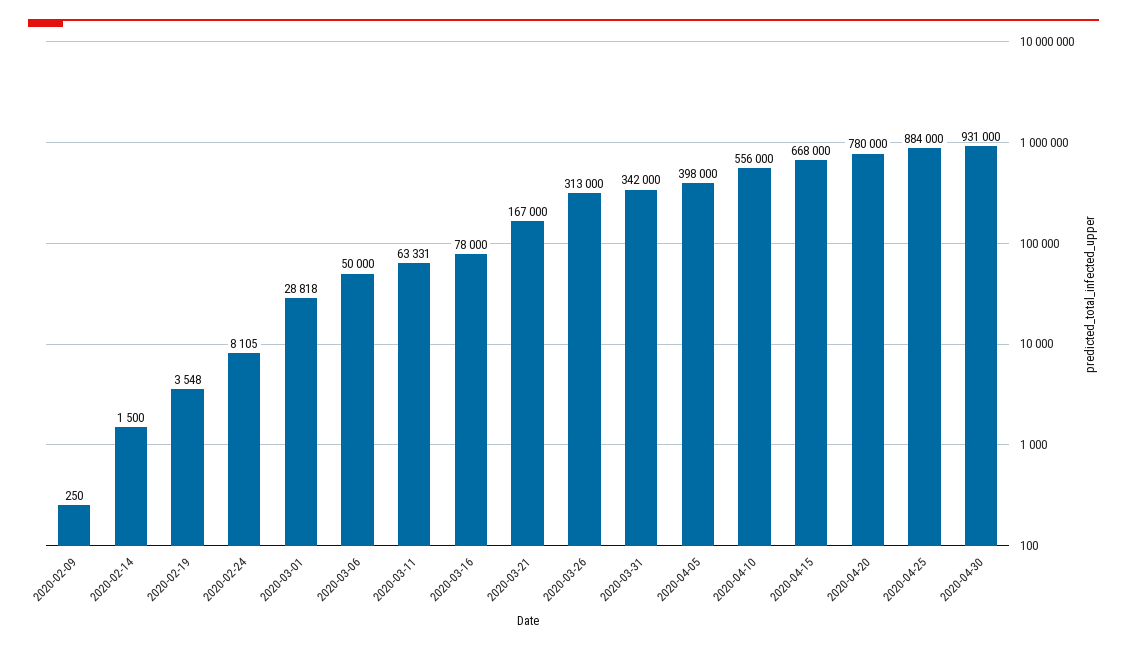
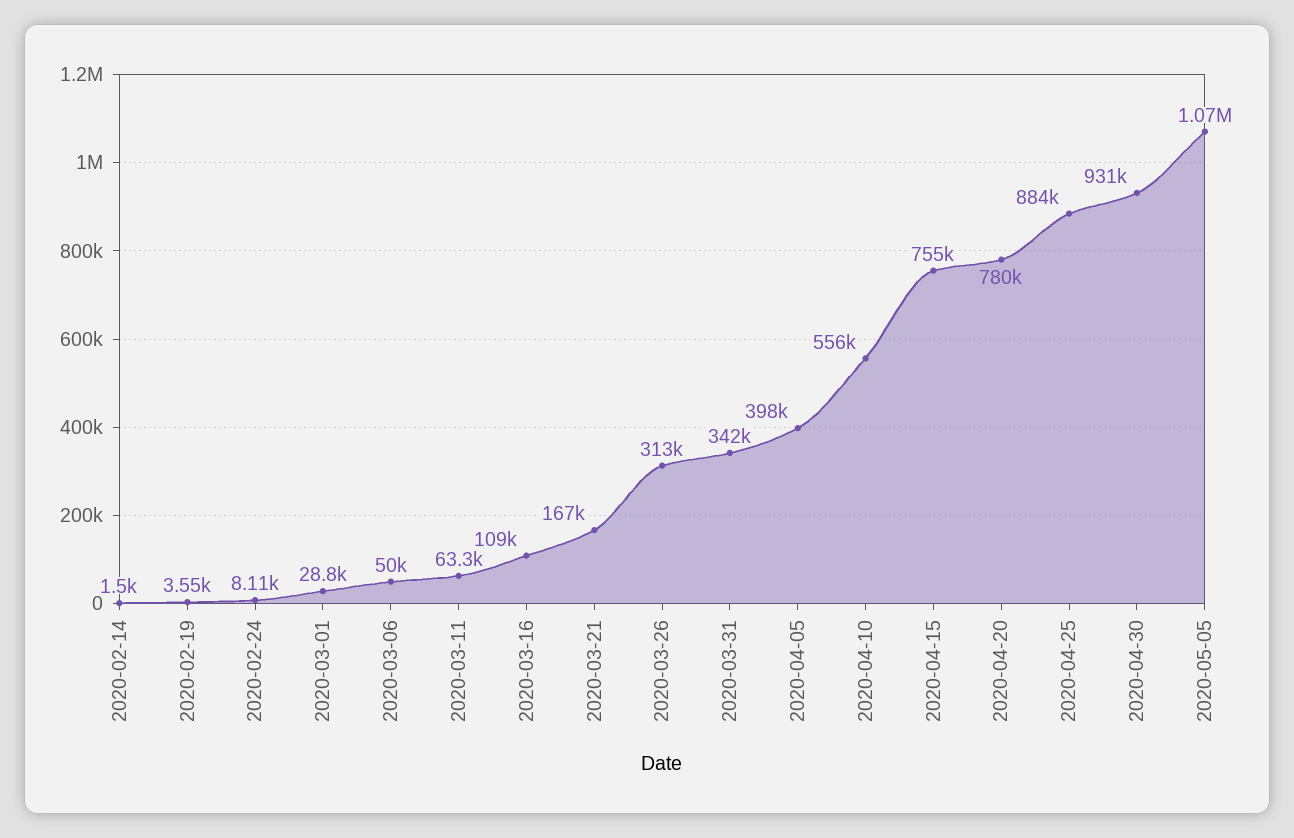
2020-02-09: 250 -> none
2020-03-16: 78000 -> 109000
2020-04-15: 668000 -> 755000
2020-05-05: none -> 1070000

